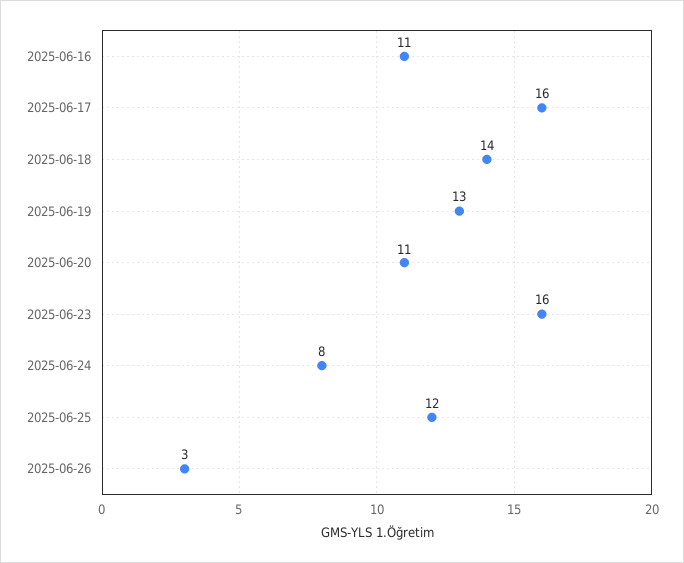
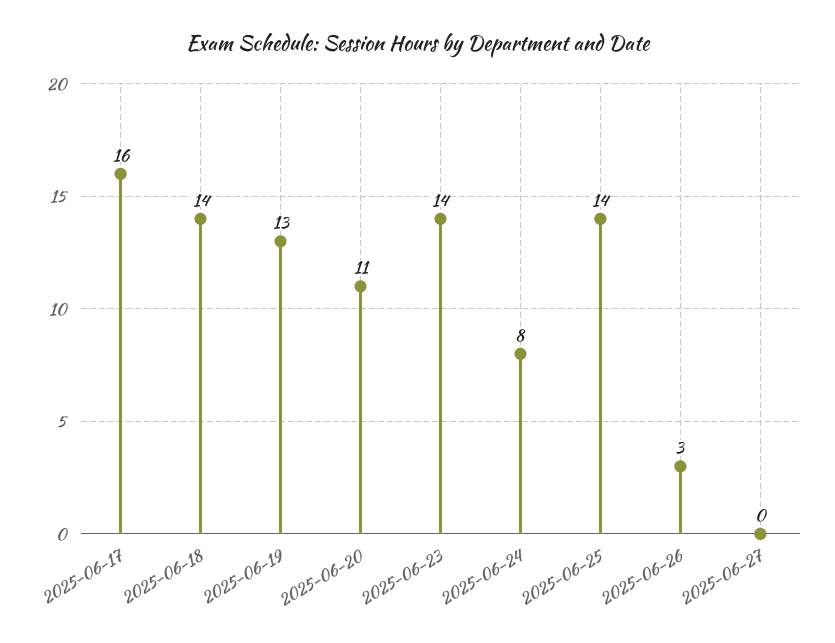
2025-06-16: 11 -> none
2025-06-23: 16 -> 14
2025-06-25: 12 -> 14
2025-06-27: none -> 0

